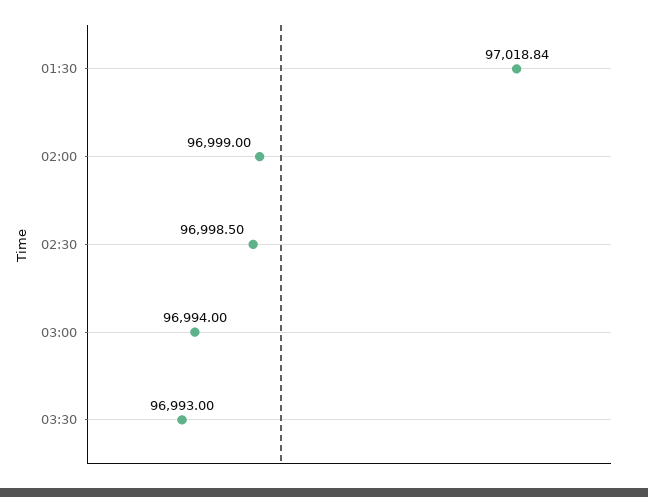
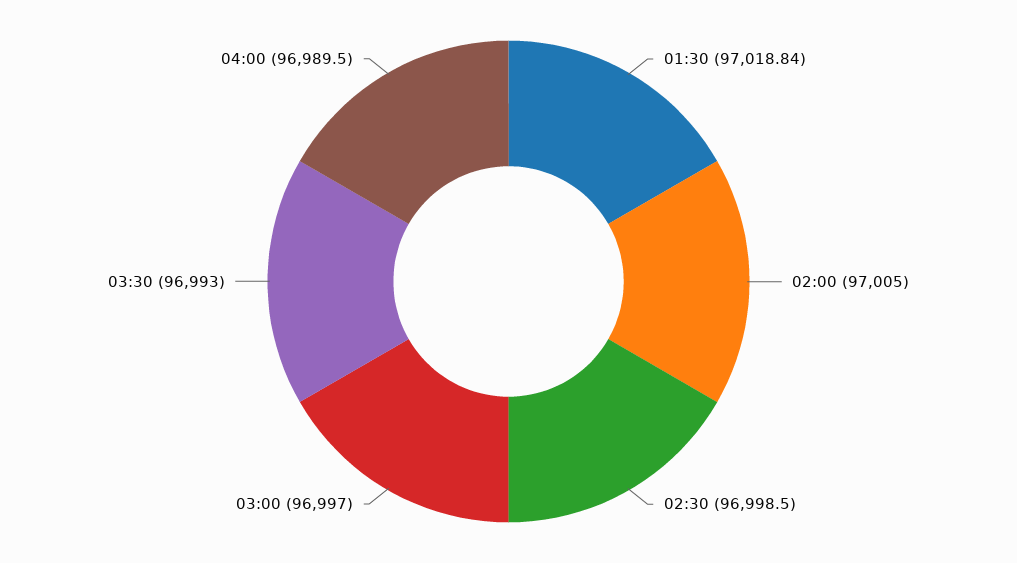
02:00: 96999 -> 97005
03:00: 96994 -> 96997
04:00: none -> 96989.5

